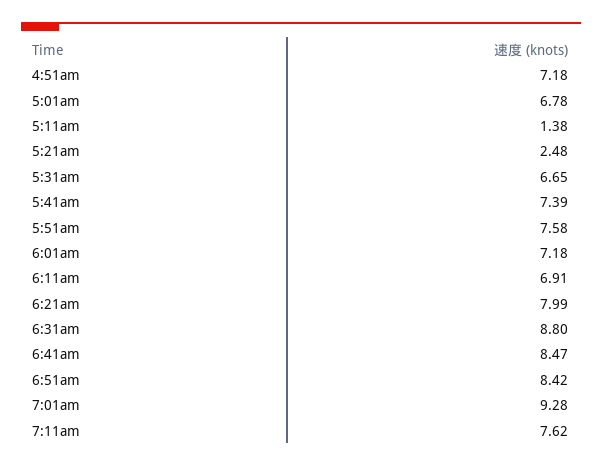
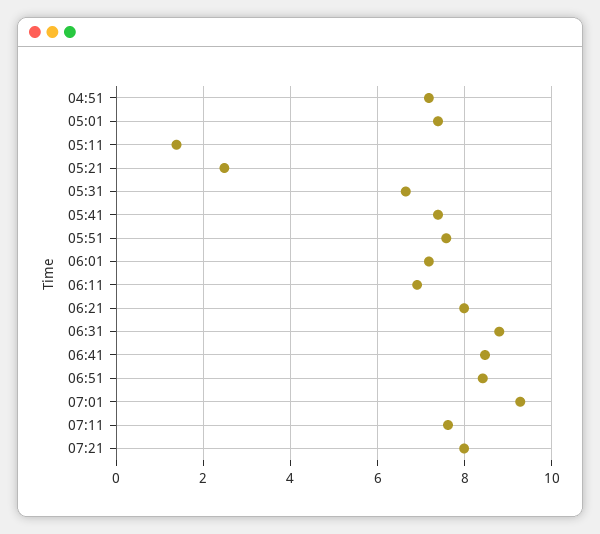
5:01am: 6.78 -> 7.4
07:21: none -> 8

